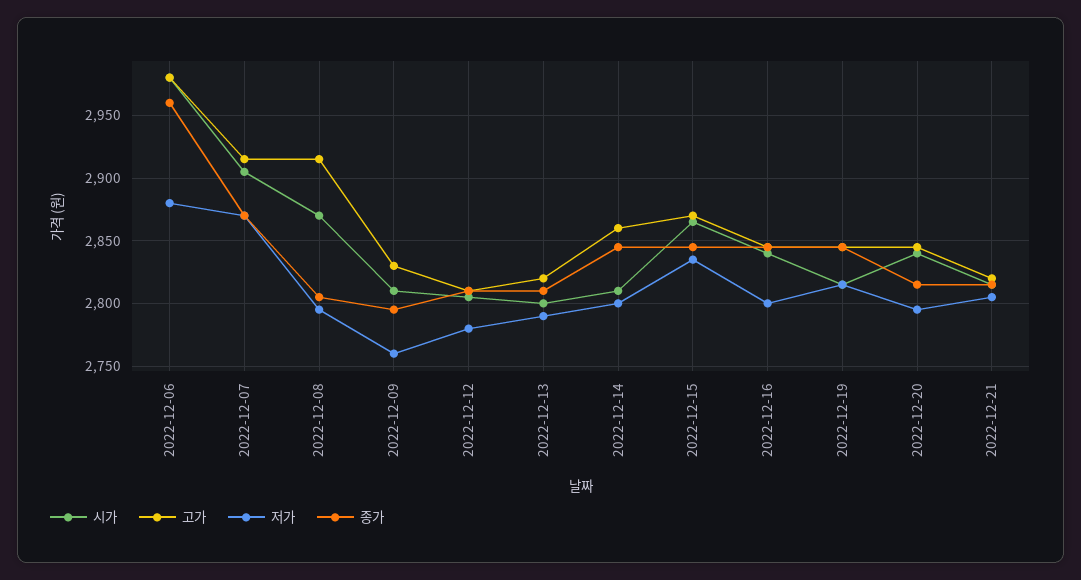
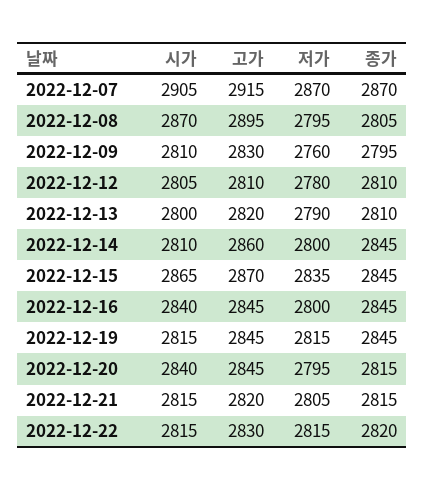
시가, 2022-12-06: 2980 -> none
고가, 2022-12-06: 2980 -> none
저가, 2022-12-06: 2880 -> none
종가, 2022-12-06: 2960 -> none
고가, 2022-12-08: 2915 -> 2895
시가, 2022-12-22: none -> 2815
고가, 2022-12-22: none -> 2830
저가, 2022-12-22: none -> 2815
종가, 2022-12-22: none -> 2820

